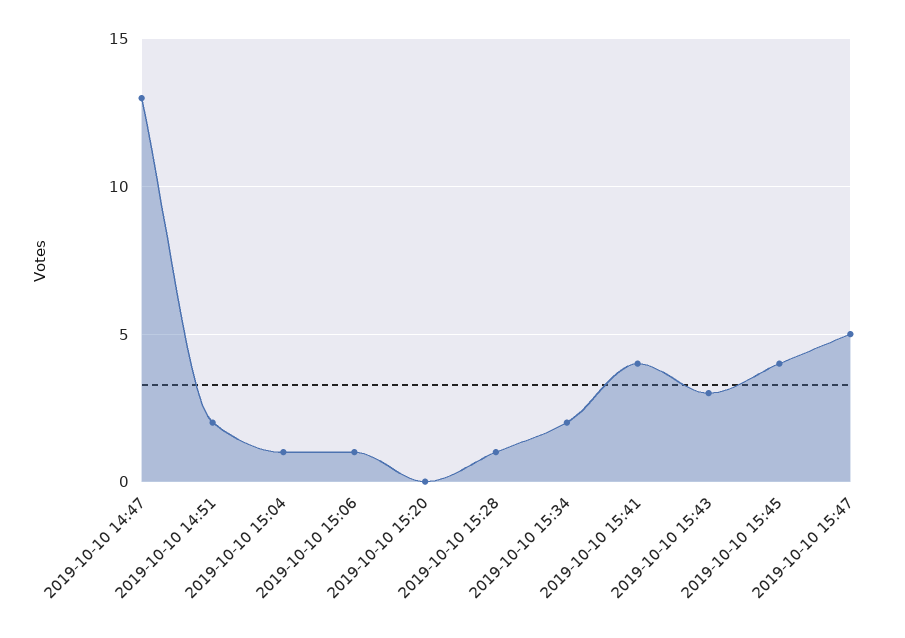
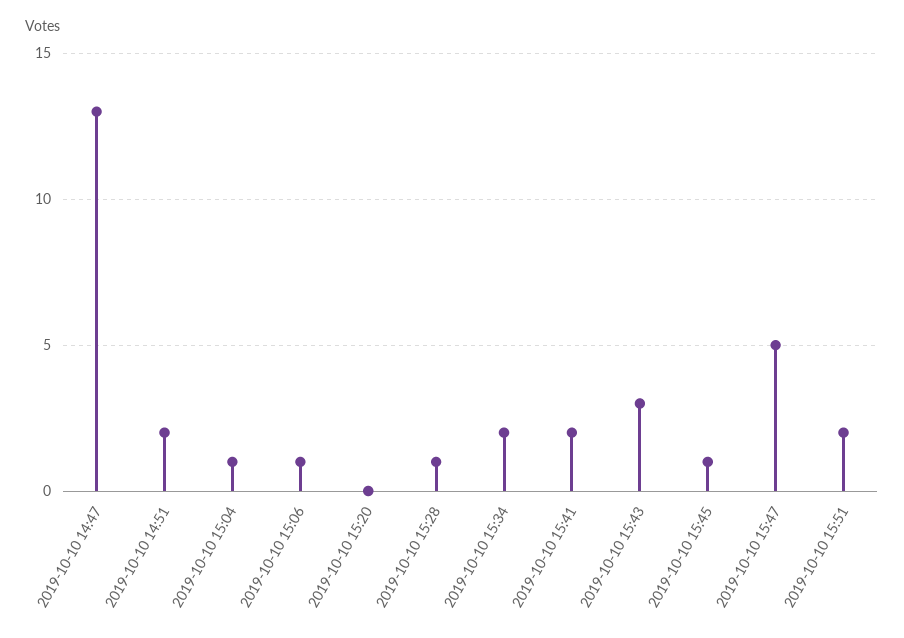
2019-10-10 15:41: 4 -> 2
2019-10-10 15:45: 4 -> 1
2019-10-10 15:51: none -> 2

